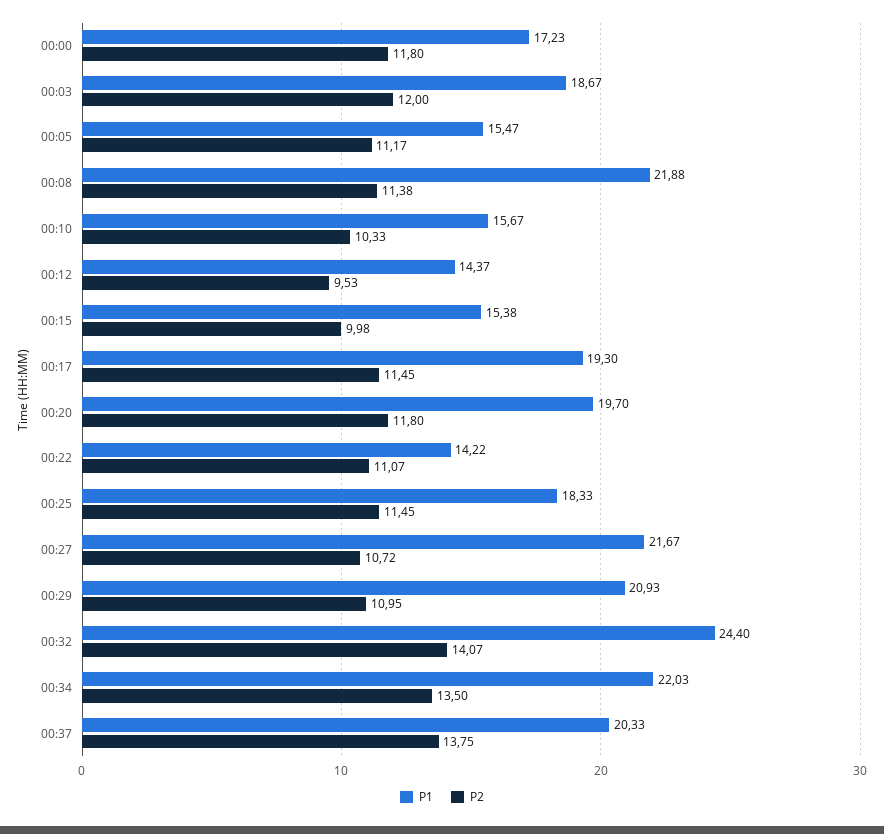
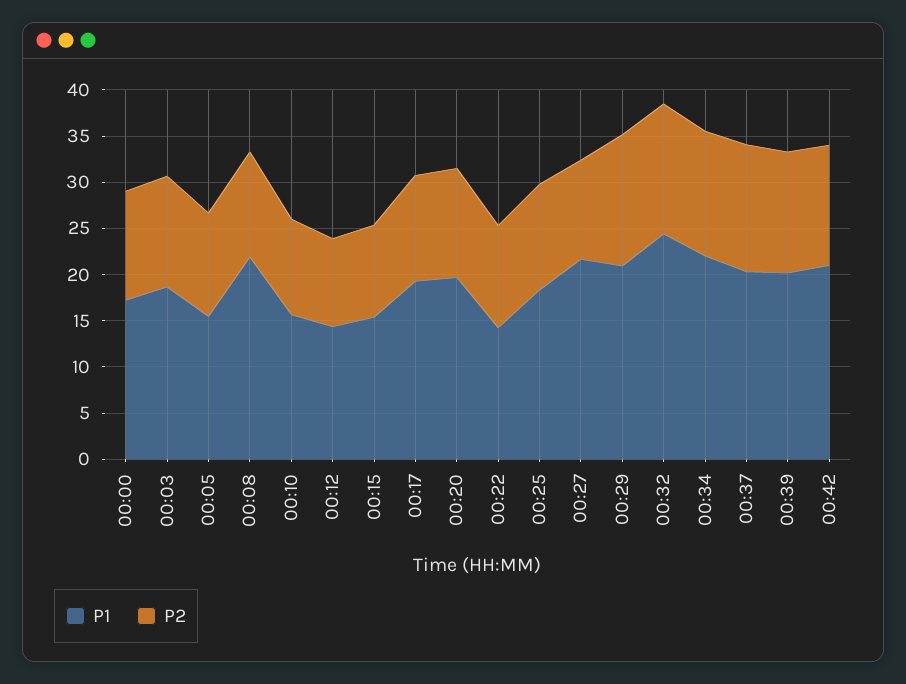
P2, 00:29: 10.95 -> 14
P1, 00:39: none -> 20
P2, 00:39: none -> 13
P1, 00:42: none -> 21
P2, 00:42: none -> 13

